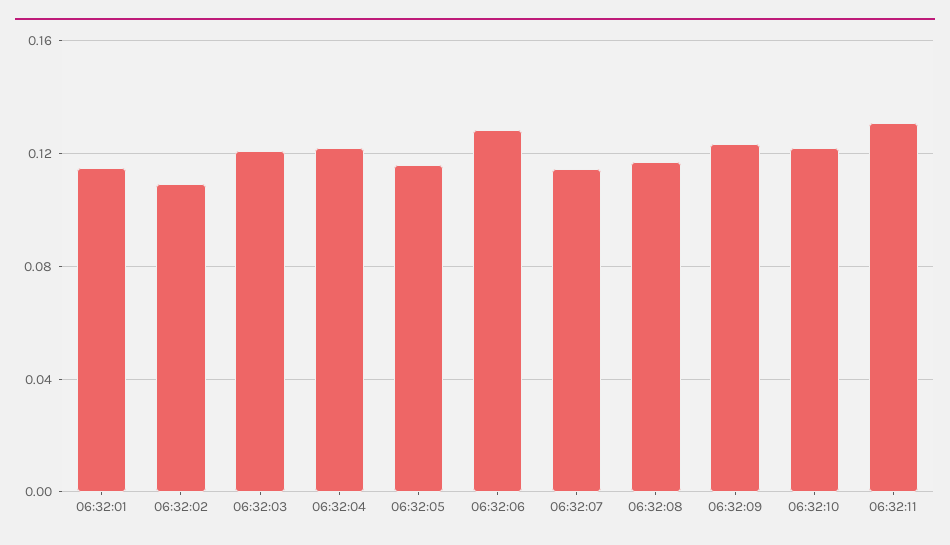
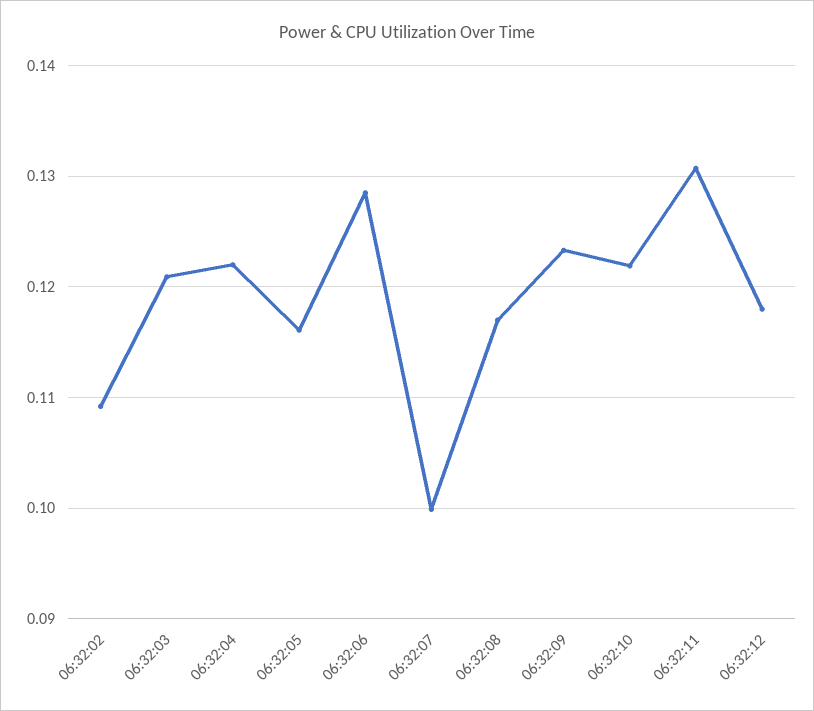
06:32:01: 0.115 -> none
06:32:07: 0.115 -> 0.1
06:32:12: none -> 0.118

